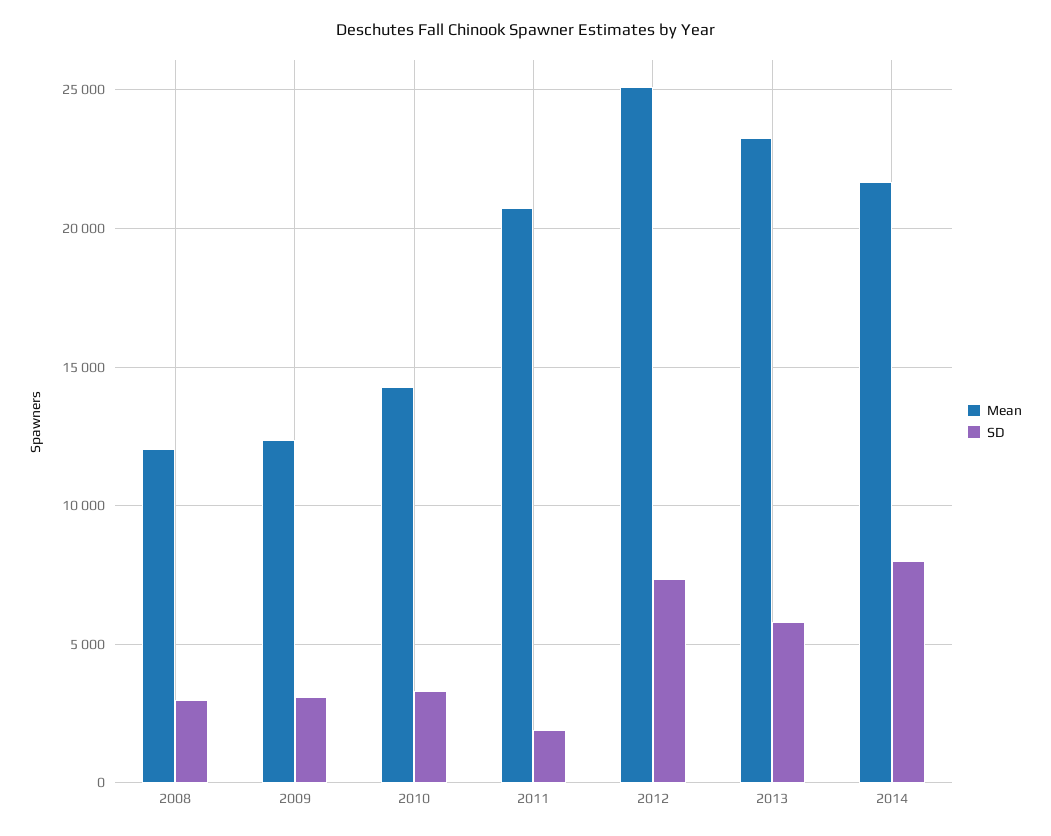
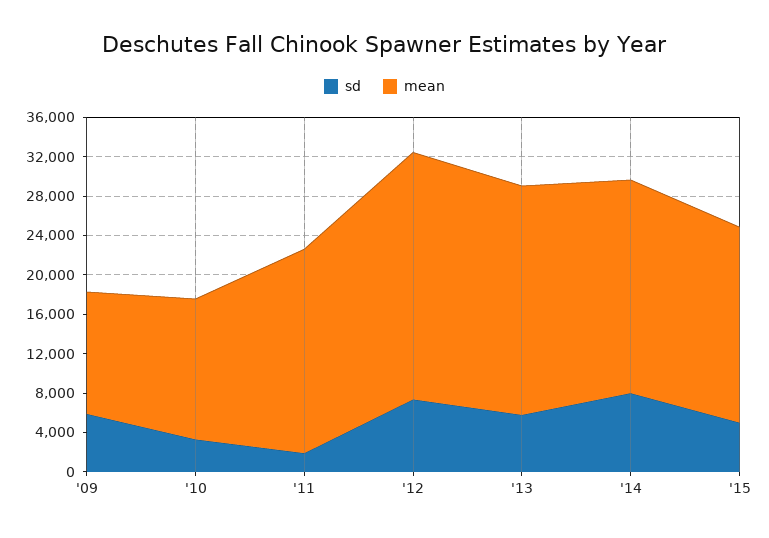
Mean, 2008: 12000 -> none
SD, 2008: 3000 -> none
SD, 2009: 3000 -> 6000
SD, '15: none -> 5000
Mean, '15: none -> 20000

